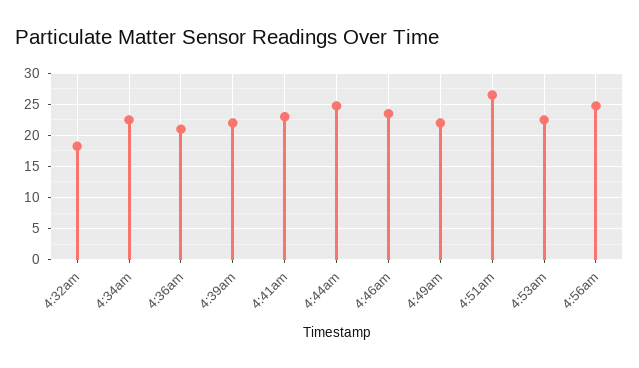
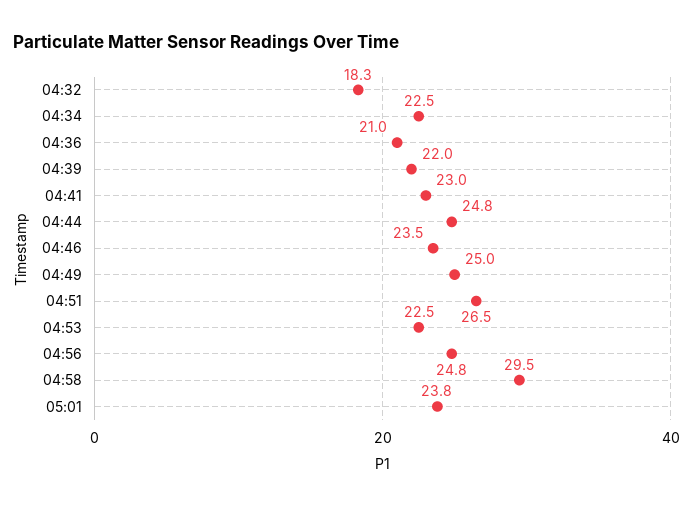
4:49am: 22 -> 25
04:58: none -> 29.5
05:01: none -> 23.8

